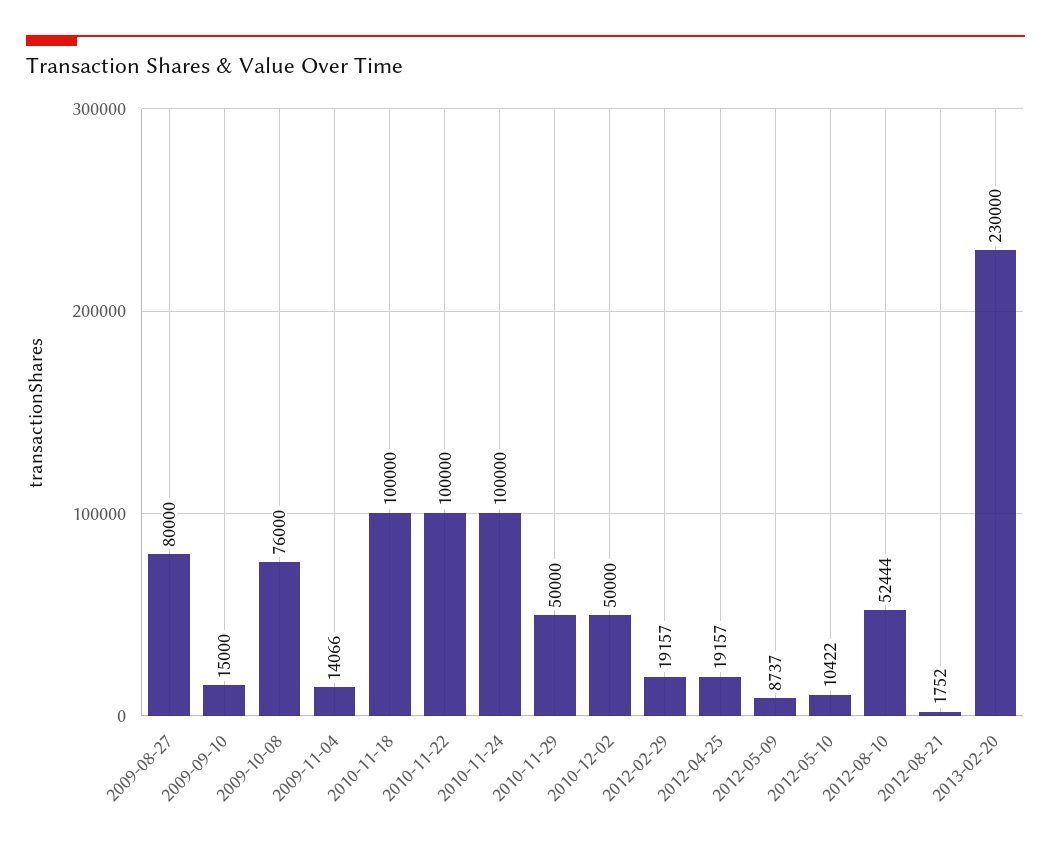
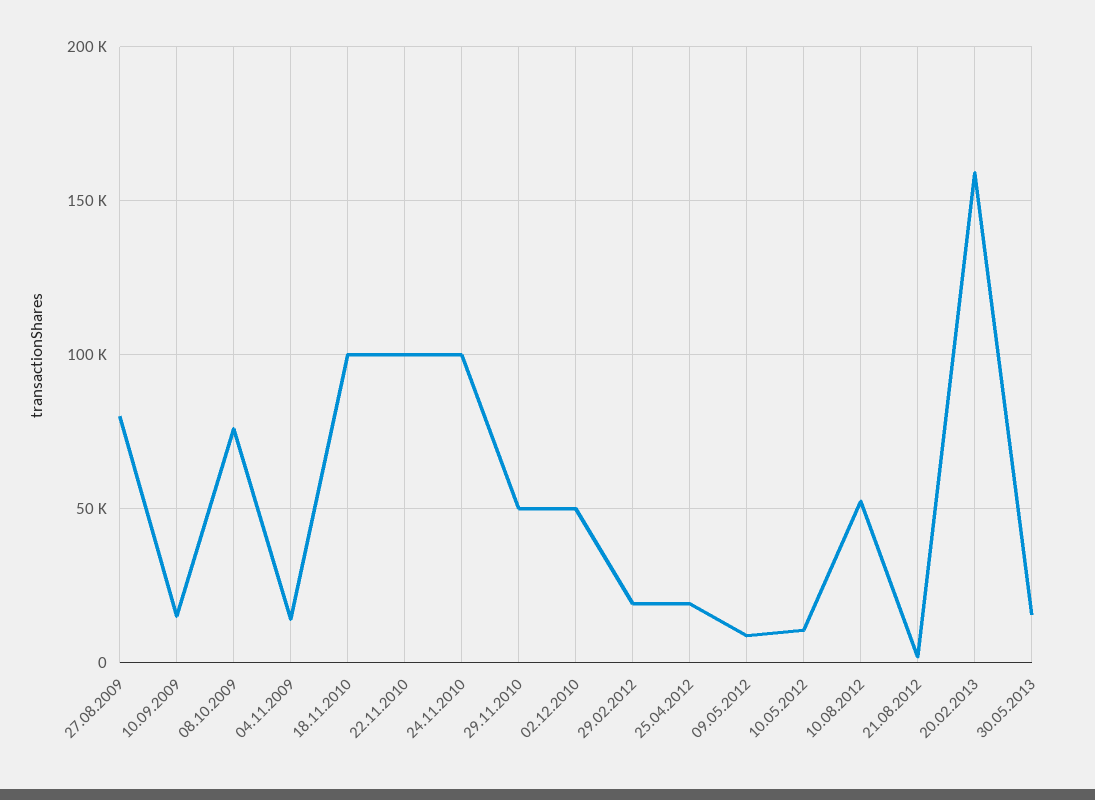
2013-02-20: 230000 -> 160000
30.05.2013: none -> 15000

